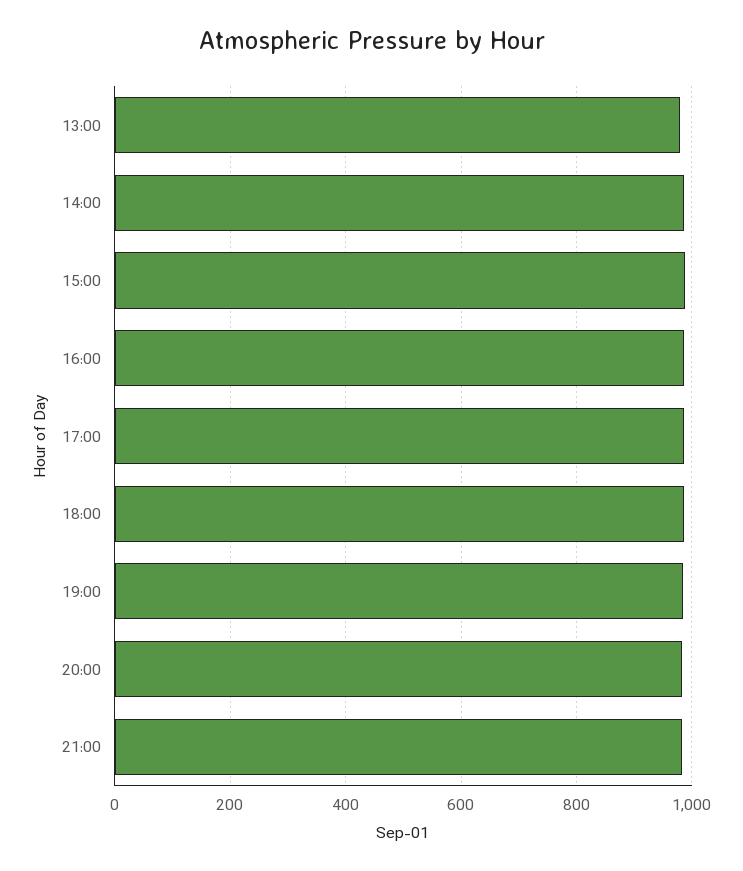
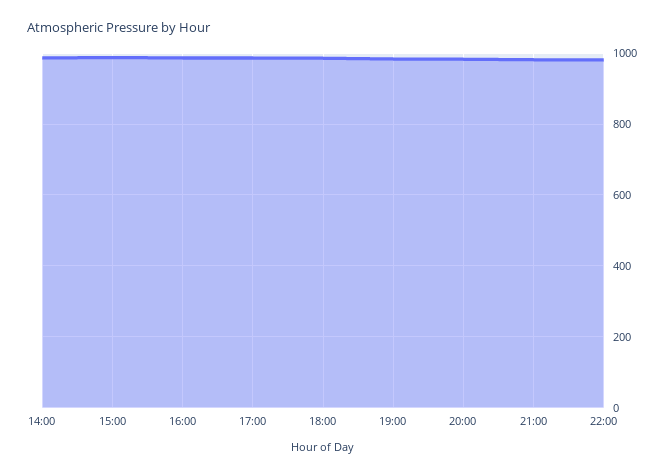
13:00: 980 -> none
22:00: none -> 980

